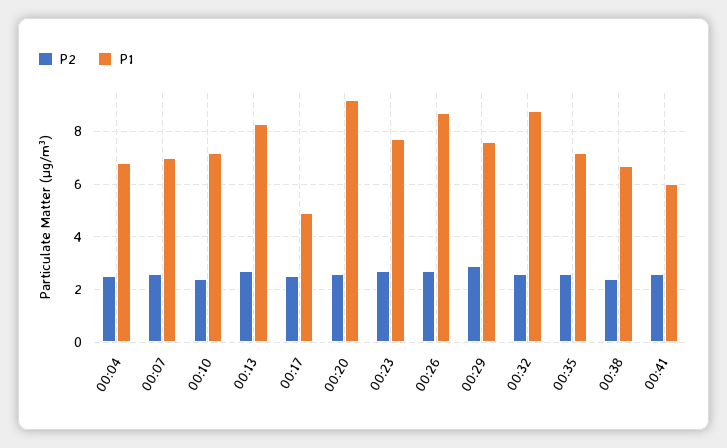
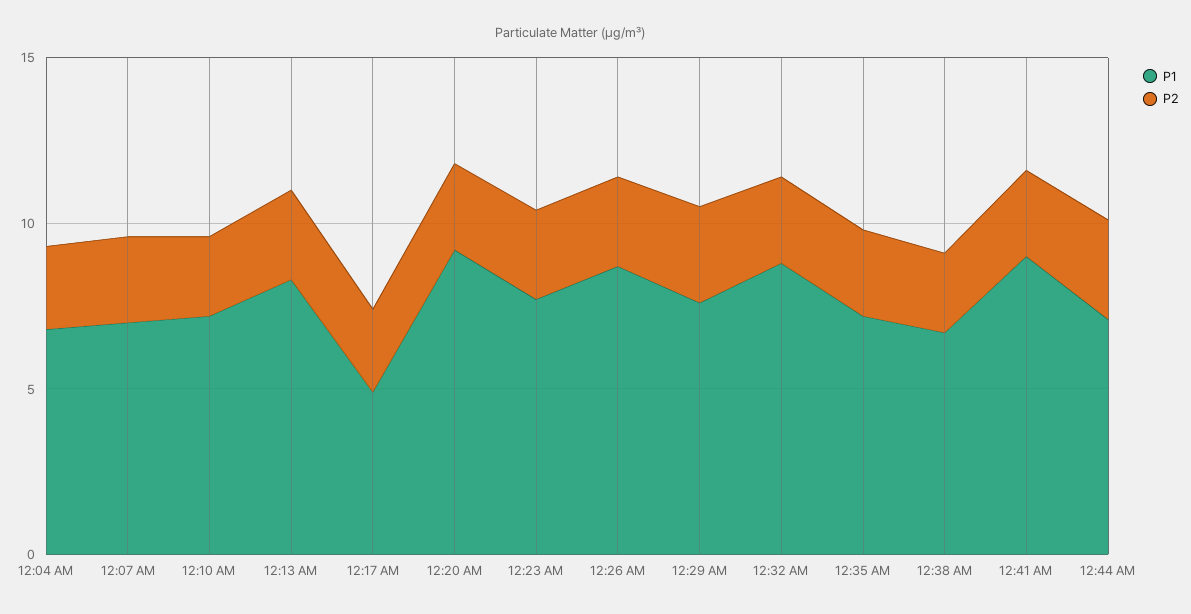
P1, 00:41: 6 -> 9
P1, 12:44 AM: none -> 7
P2, 12:44 AM: none -> 3

